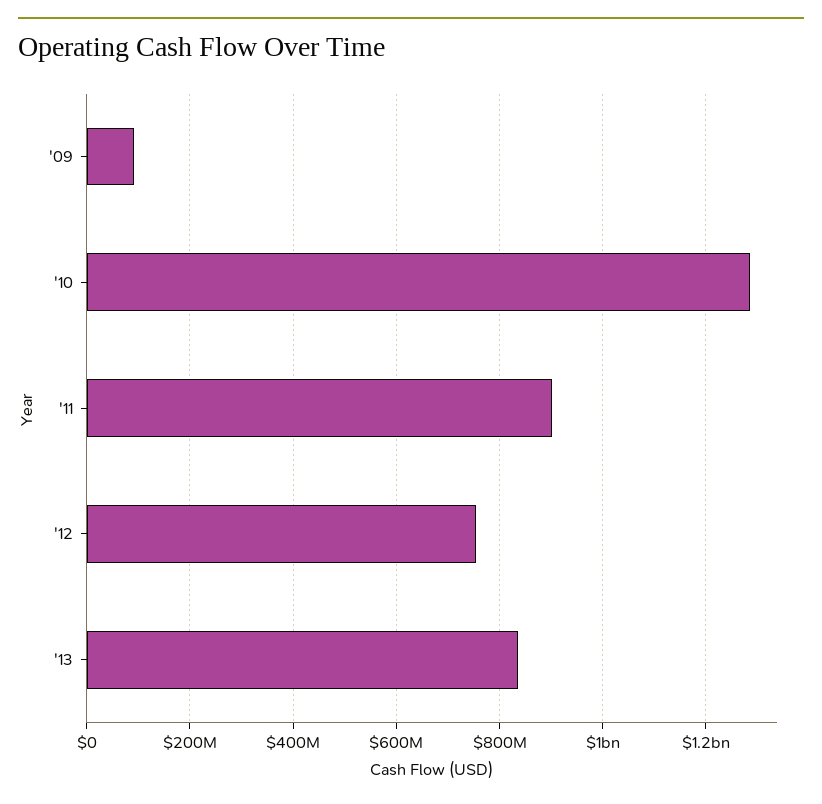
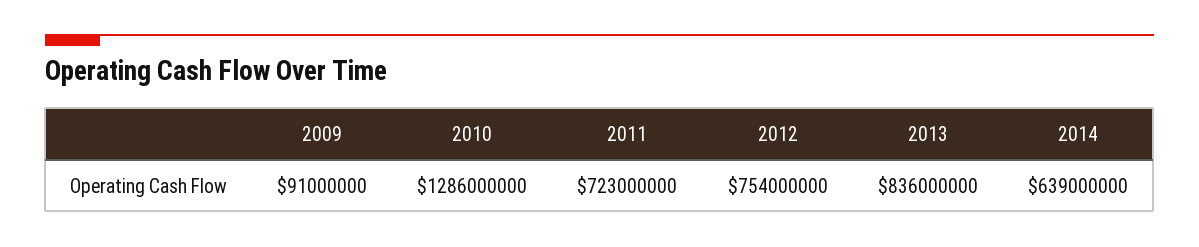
'11: 900000000 -> 723000000
2014: none -> 639000000

